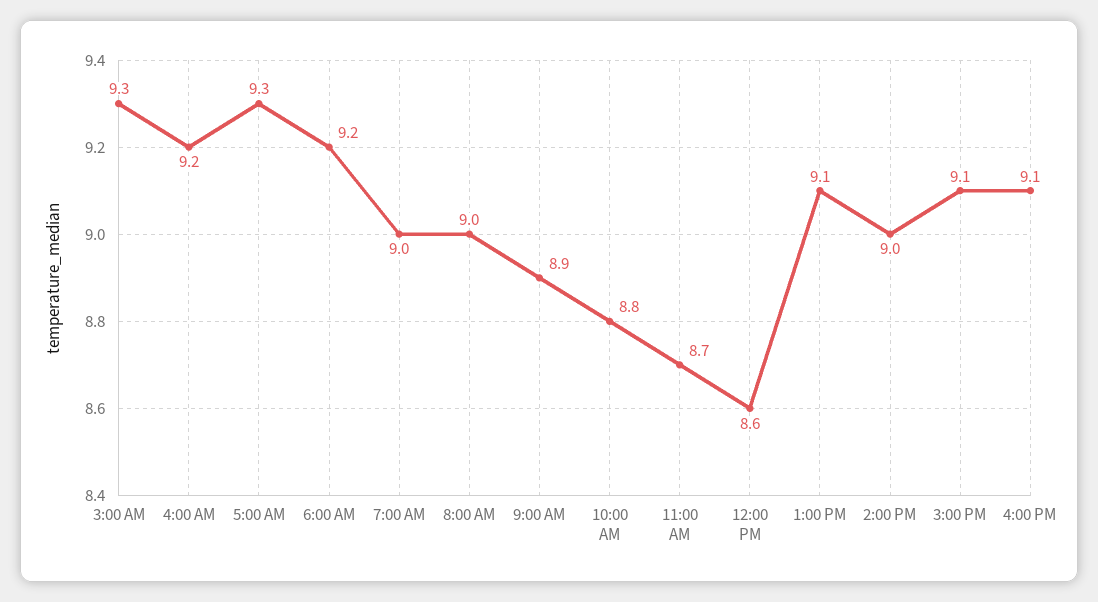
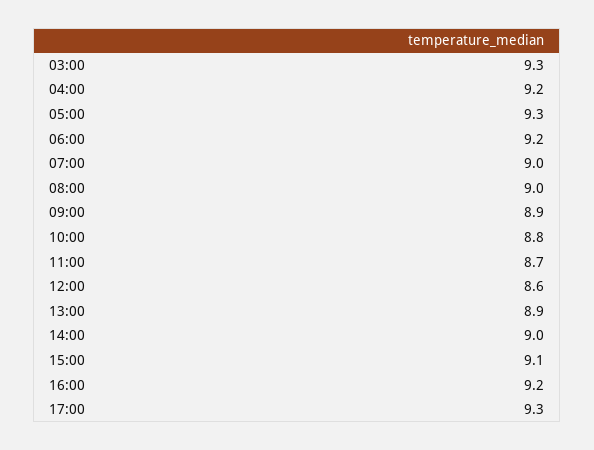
1:00 PM: 9.1 -> 8.9
4:00 PM: 9.1 -> 9.2
17:00: none -> 9.3

